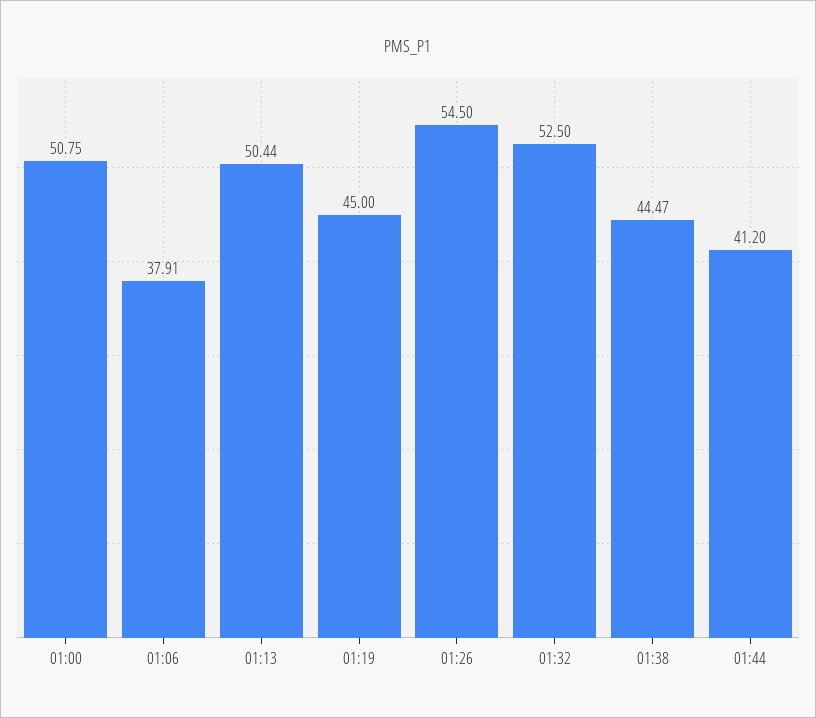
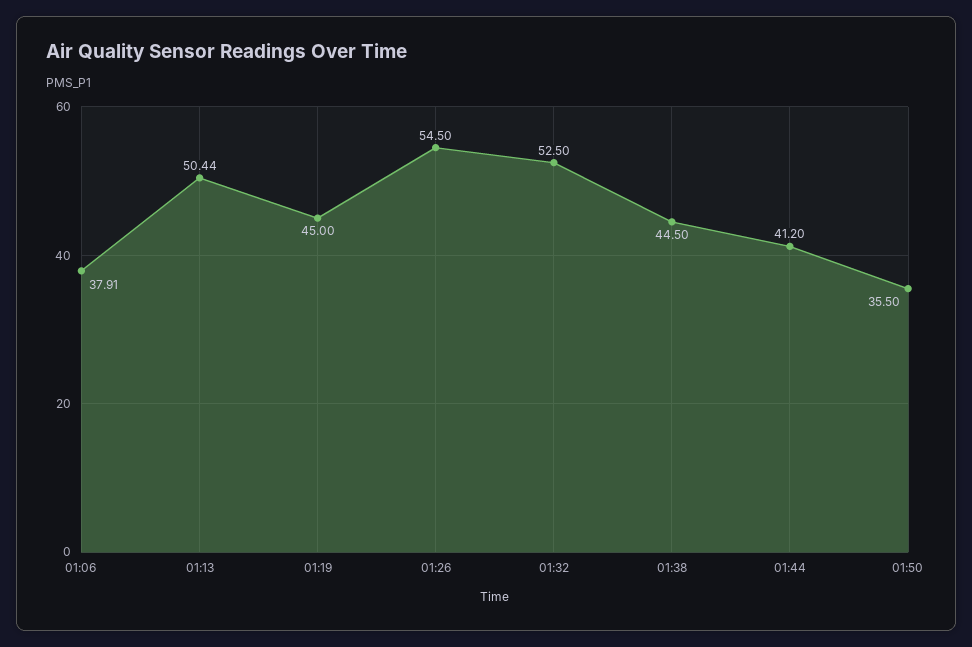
01:00: 50.75 -> none
01:38: 44.47 -> 44.5
01:50: none -> 35.5

